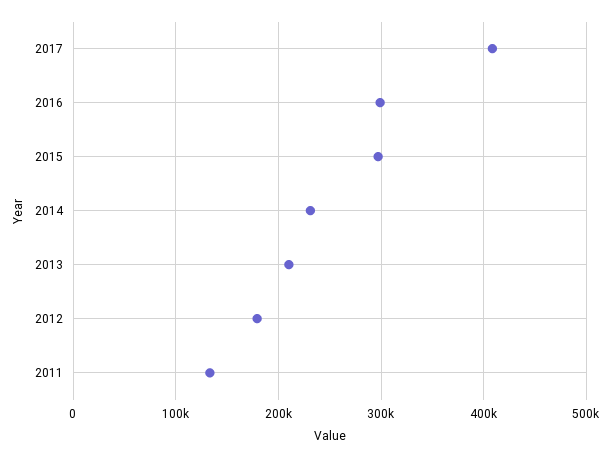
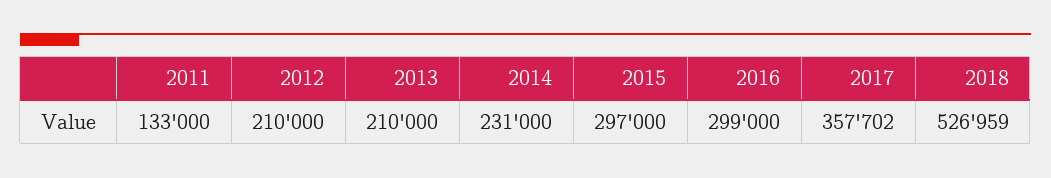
2017: 410000 -> 357702
2012: 180000 -> 210000
2018: none -> 526959

